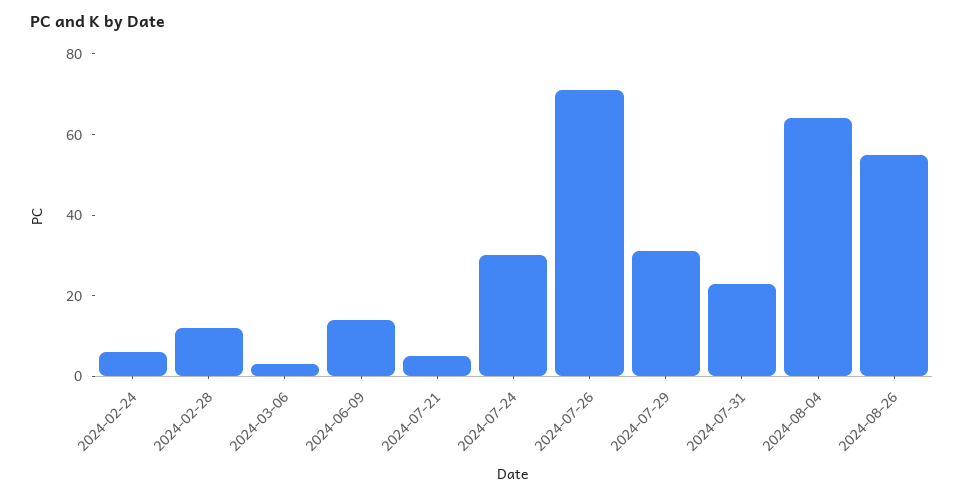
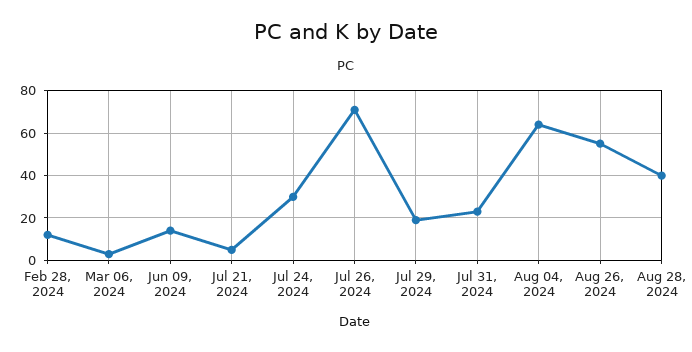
2024-02-24: 5 -> none
2024-07-29: 30 -> 20
Aug 28, 2024: none -> 40

